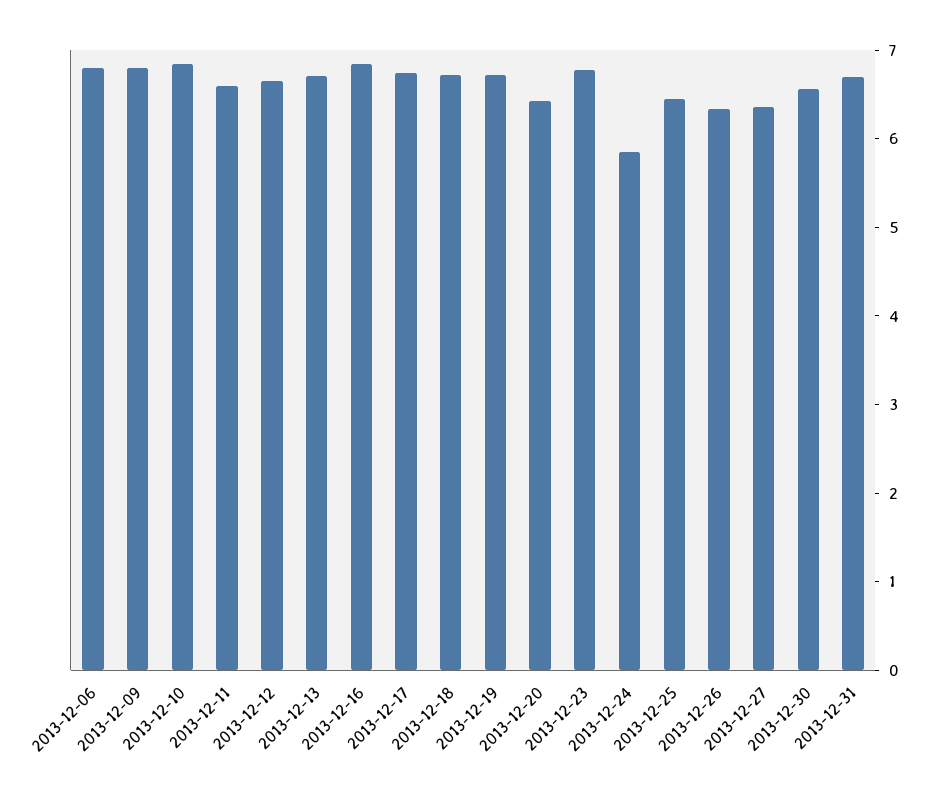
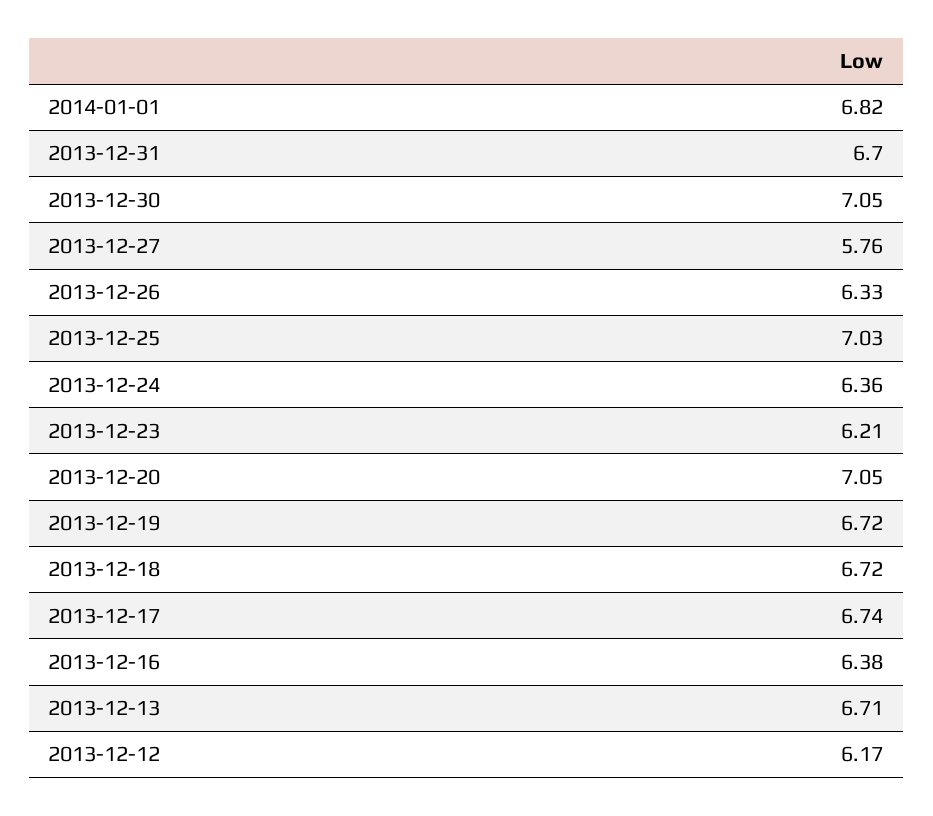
2013-12-06: 6.8 -> none
2013-12-09: 6.8 -> none
2013-12-10: 6.8 -> none
2013-12-11: 6.6 -> none
2013-12-12: 6.6 -> 6.17
2013-12-16: 6.8 -> 6.38
2013-12-20: 6.4 -> 7.05
2013-12-23: 6.8 -> 6.21
2013-12-24: 5.8 -> 6.36
2013-12-25: 6.4 -> 7.03
2013-12-27: 6.4 -> 5.76
2013-12-30: 6.6 -> 7.05
2014-01-01: none -> 6.82

